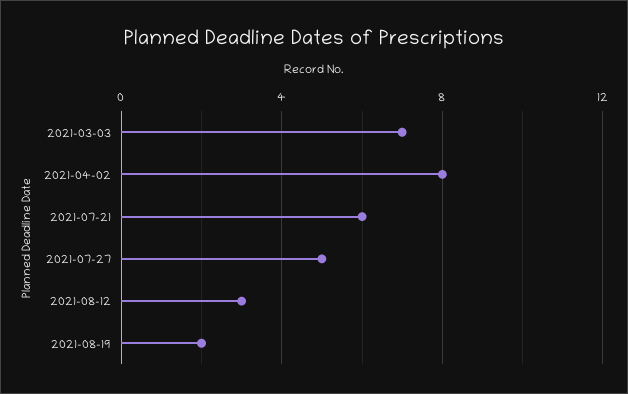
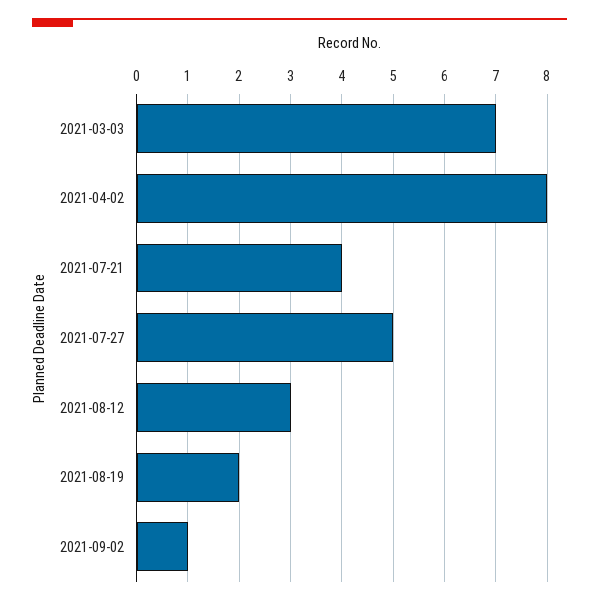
2021-07-21: 6 -> 4
2021-09-02: none -> 1

